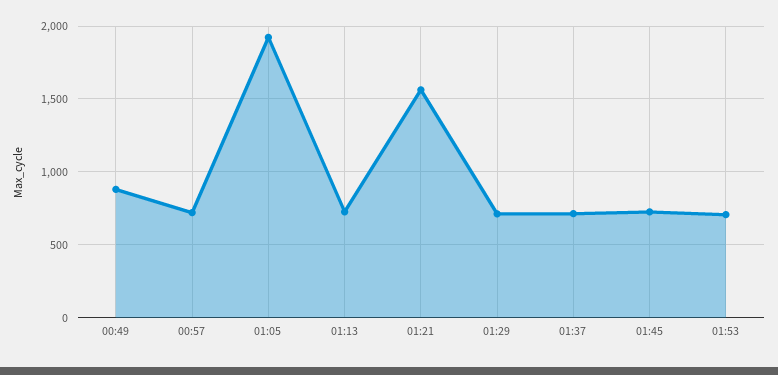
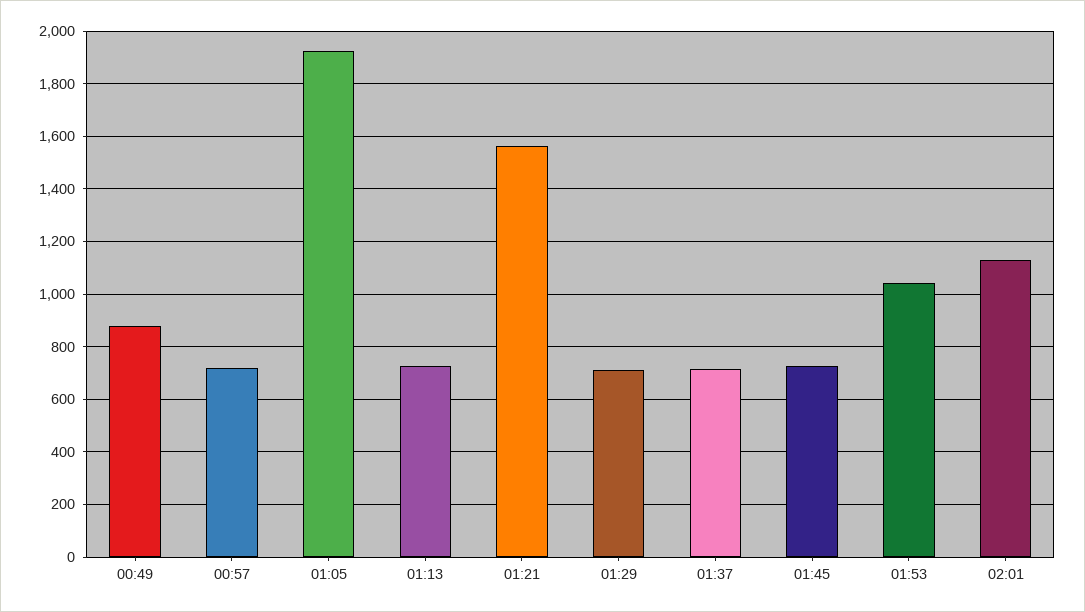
01:53: 700 -> 1050
02:01: none -> 1125

